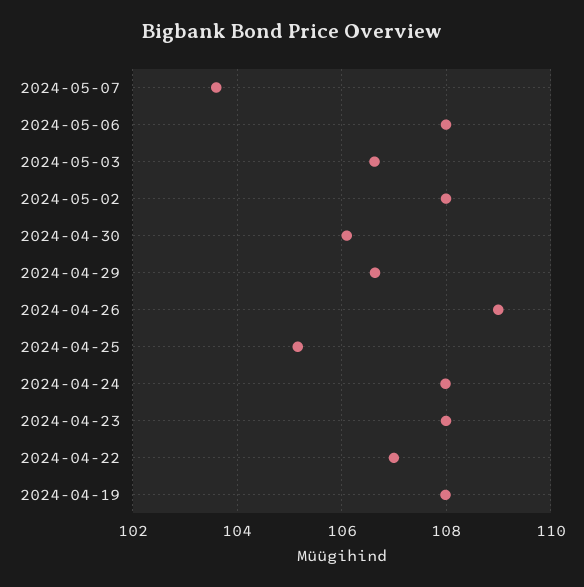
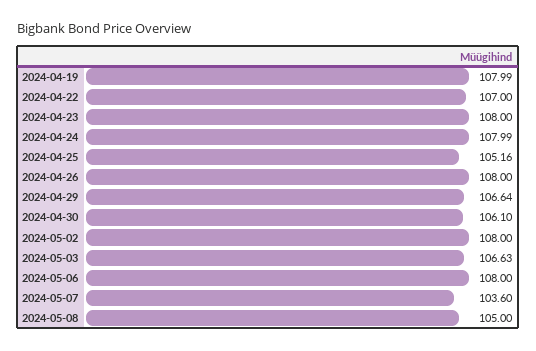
2024-04-26: 109 -> 108
2024-05-08: none -> 105

